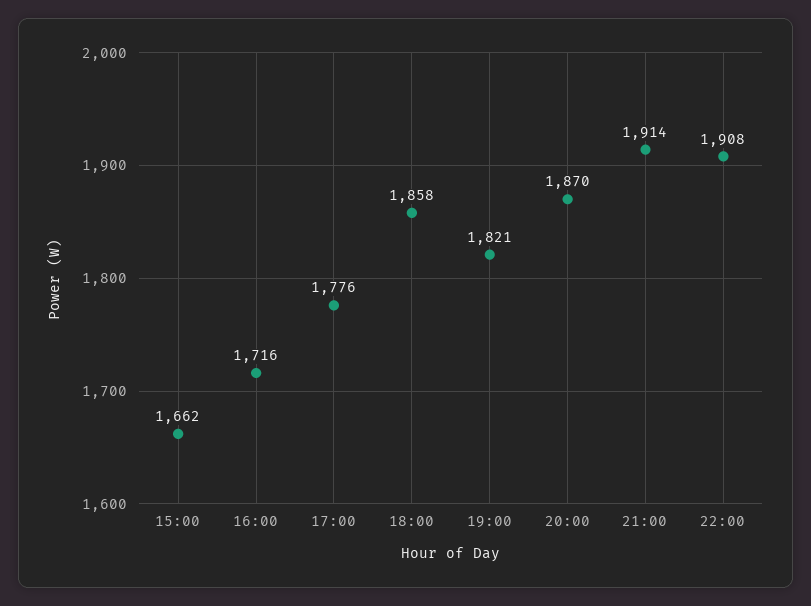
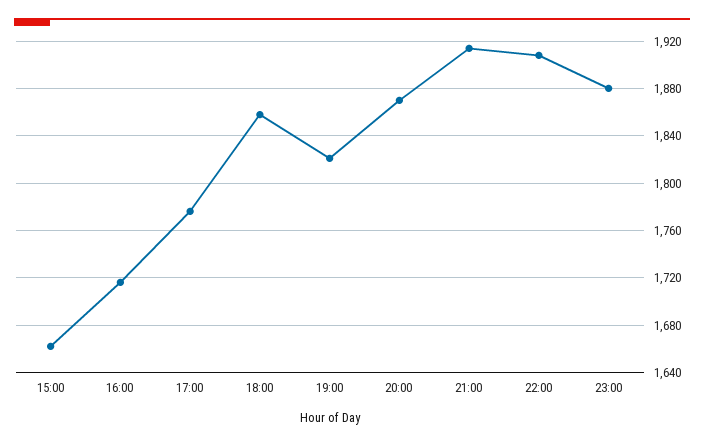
23:00: none -> 1880

